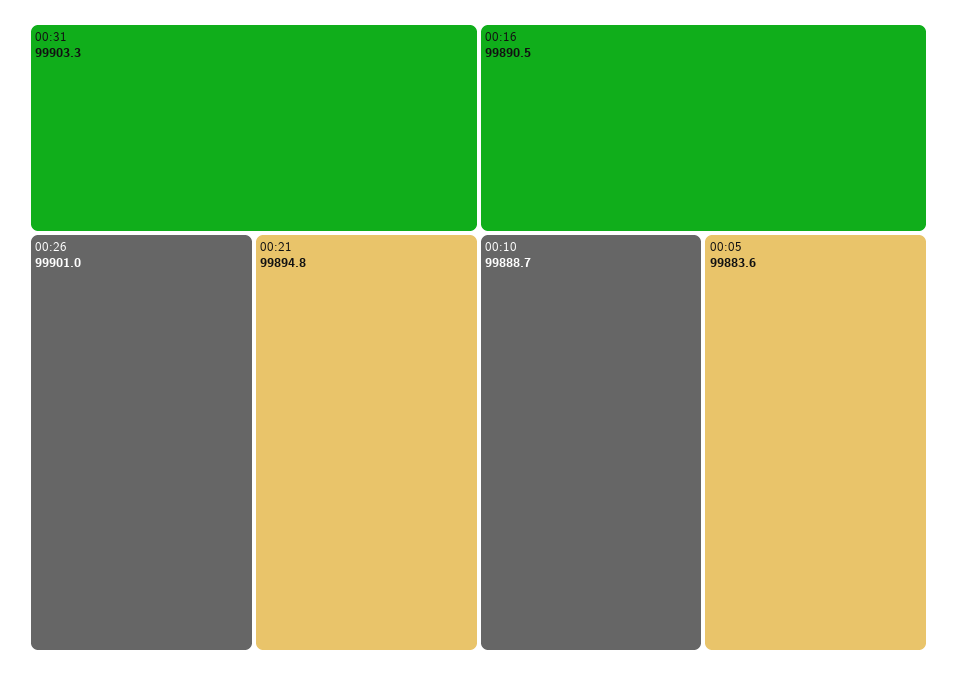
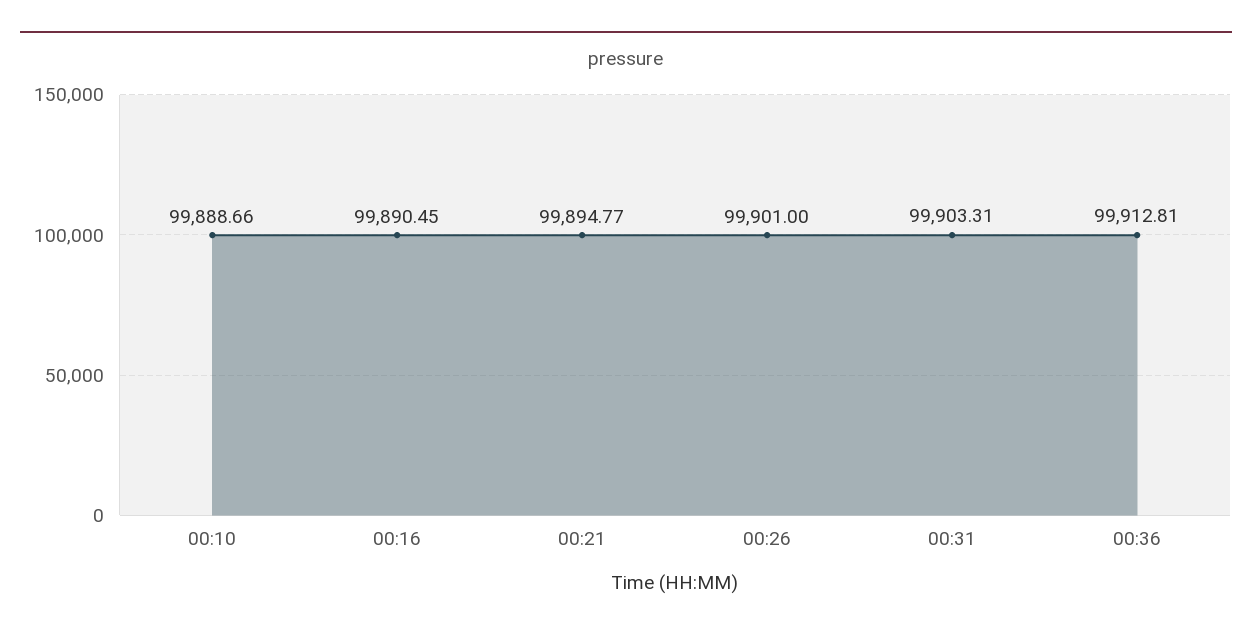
00:05: 99883.6 -> none
00:36: none -> 99912.81

